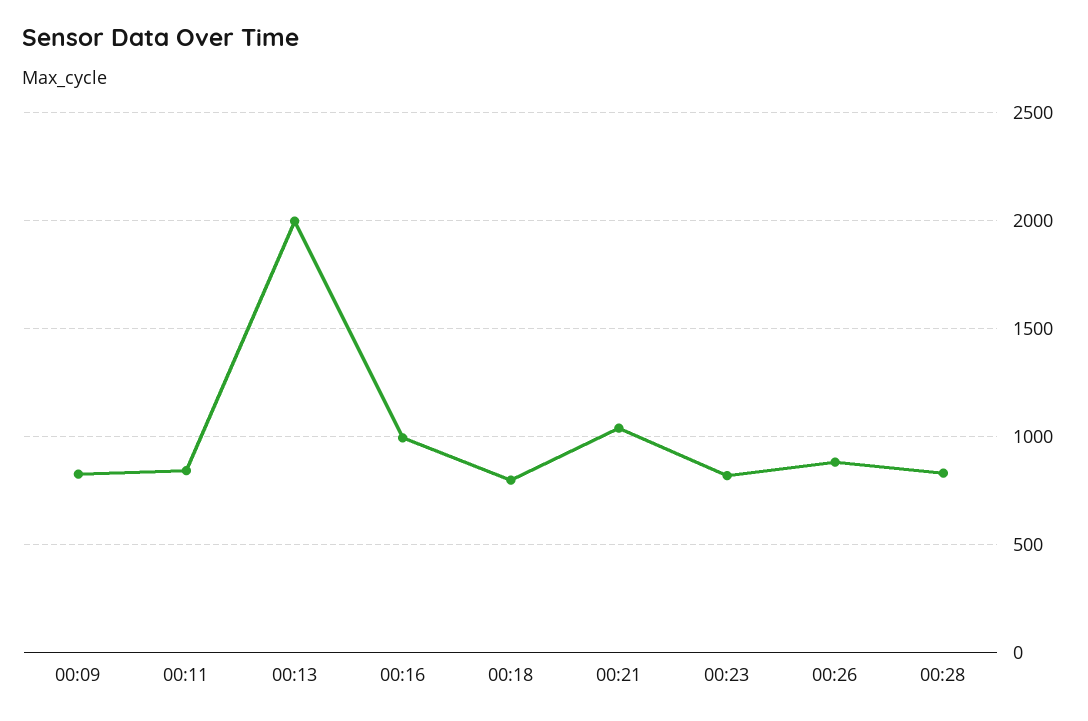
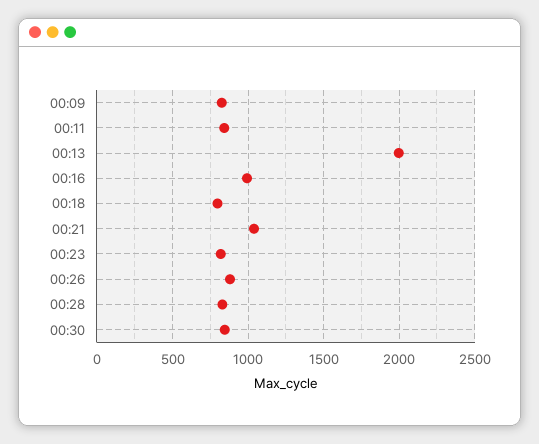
00:30: none -> 850

